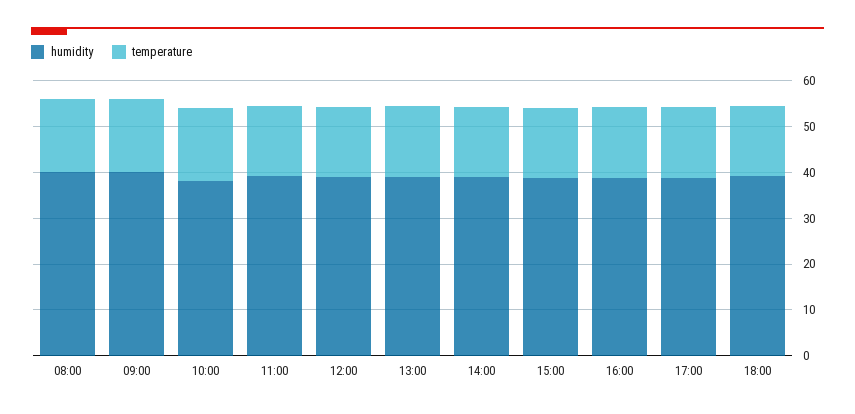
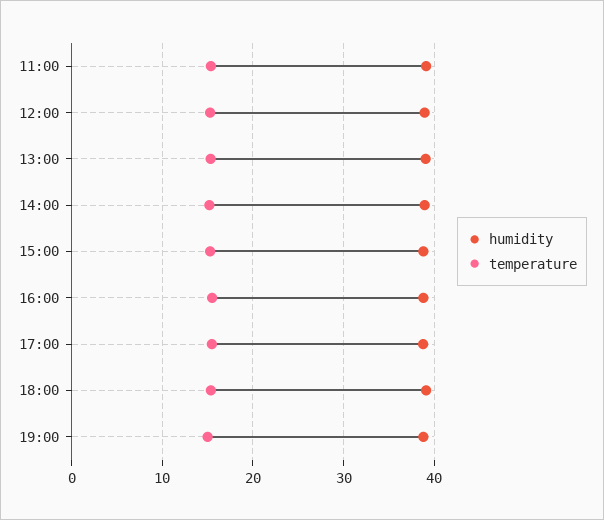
humidity, 08:00: 40 -> none
temperature, 08:00: 16 -> none
humidity, 09:00: 40 -> none
temperature, 09:00: 16 -> none
humidity, 10:00: 38 -> none
temperature, 10:00: 16 -> none
humidity, 19:00: none -> 39
temperature, 19:00: none -> 15

